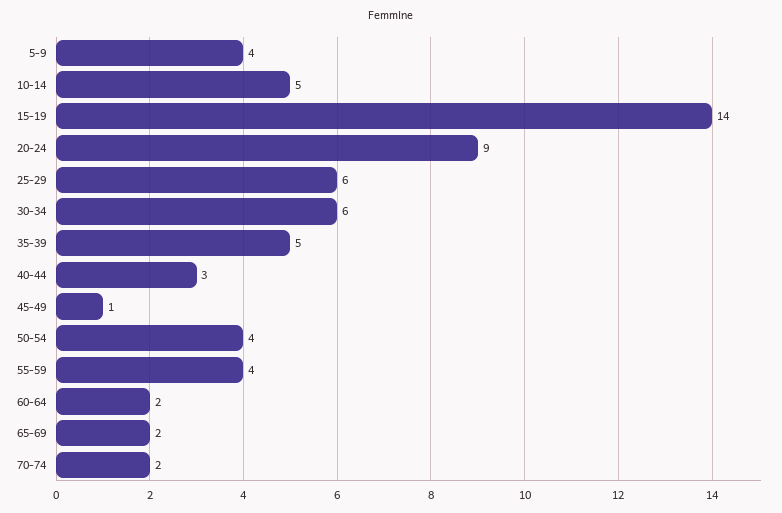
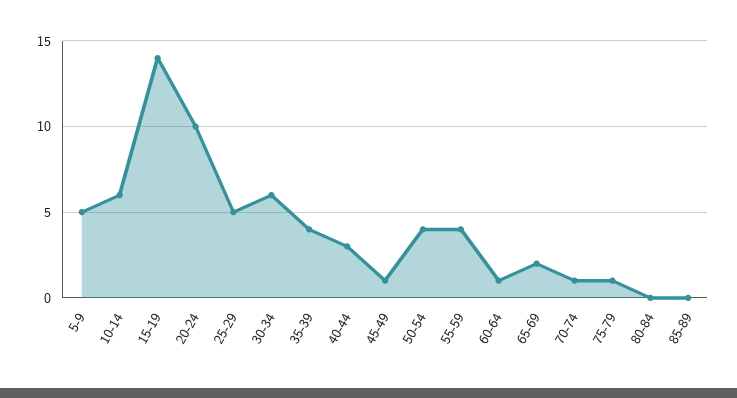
5-9: 4 -> 5
10-14: 5 -> 6
20-24: 9 -> 10
25-29: 6 -> 5
35-39: 5 -> 4
60-64: 2 -> 1
70-74: 2 -> 1
75-79: none -> 1
80-84: none -> 0
85-89: none -> 0

